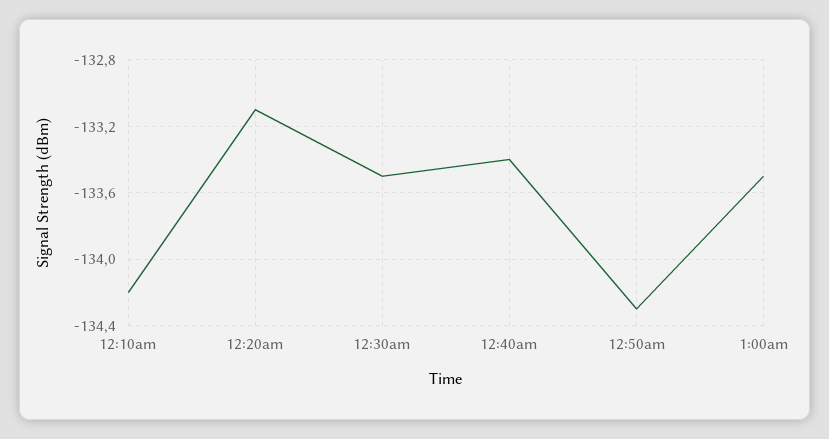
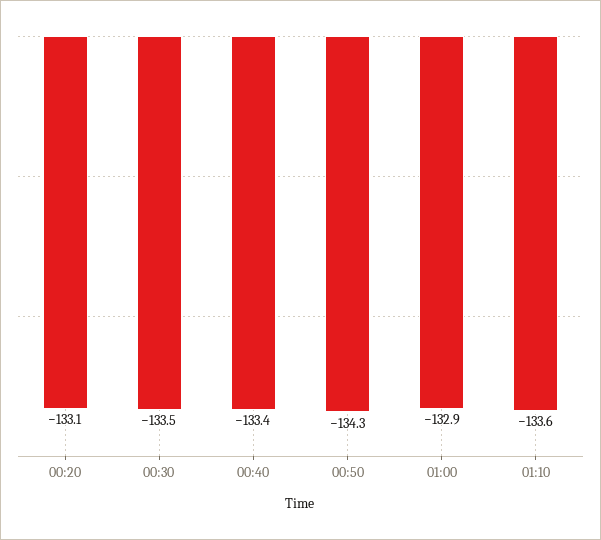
12:10am: -134.2 -> none
1:00am: -133.5 -> -132.9
01:10: none -> -133.6

